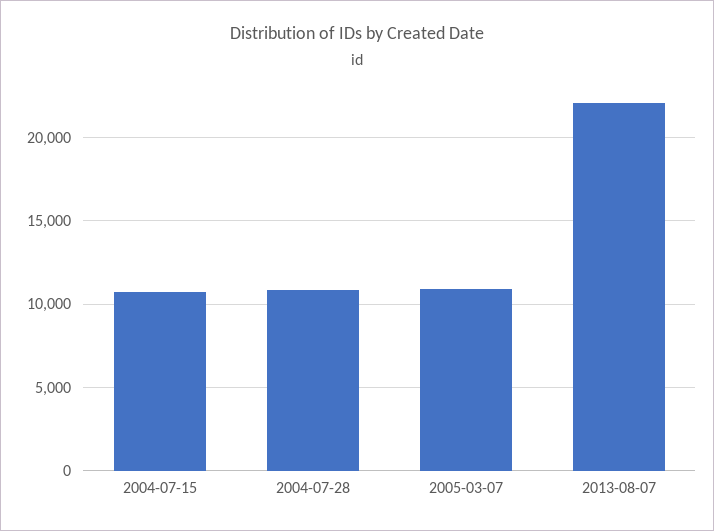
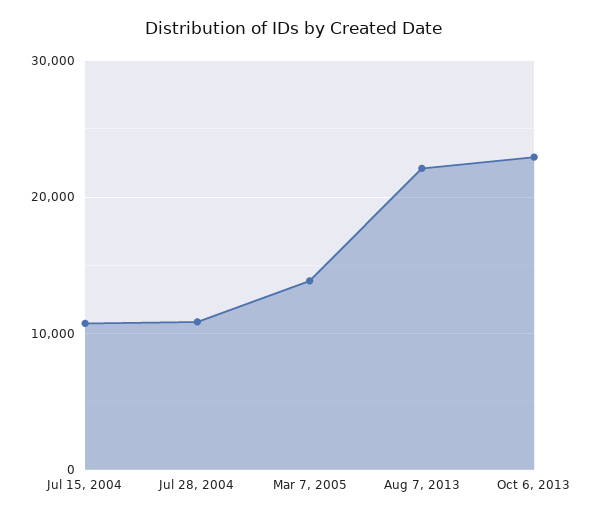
2005-03-07: 11000 -> 14000
Oct 6, 2013: none -> 23000

